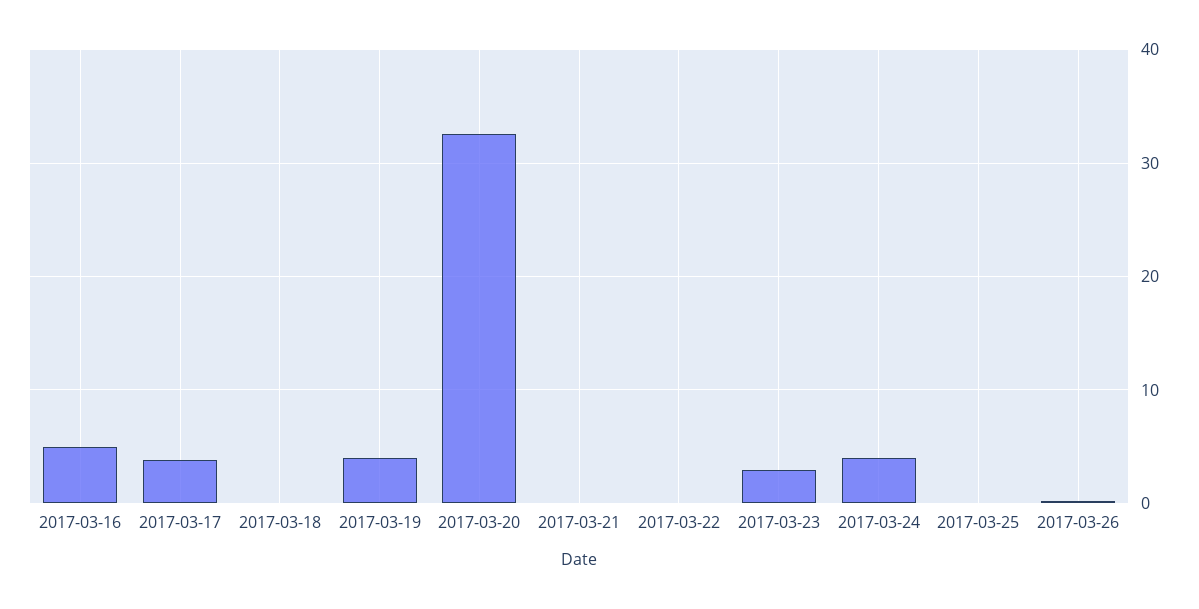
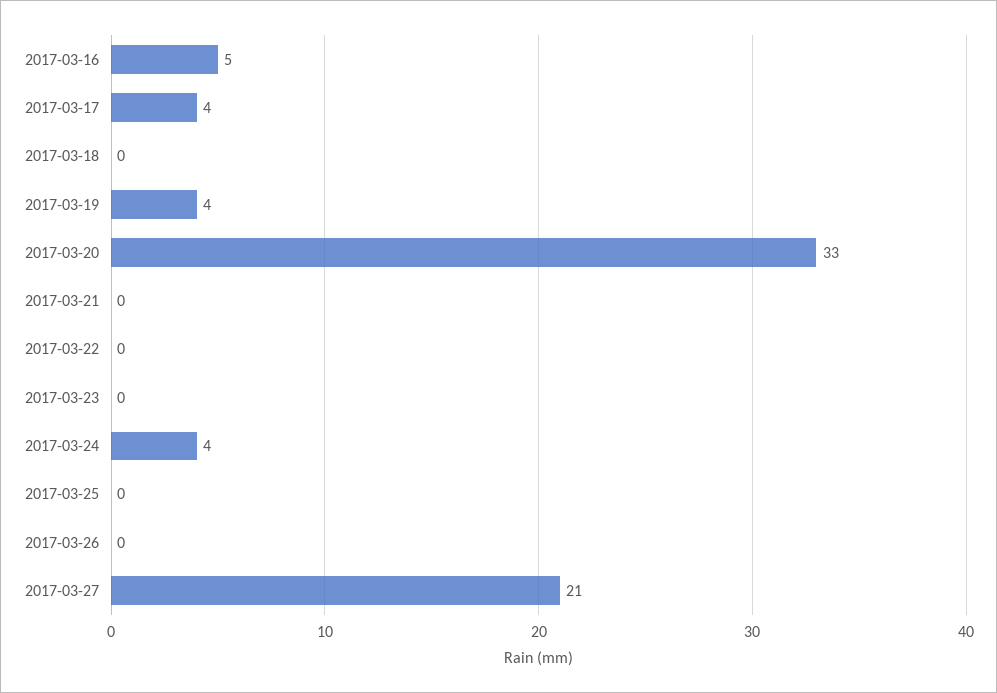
2017-03-23: 3 -> 0
2017-03-27: none -> 21

